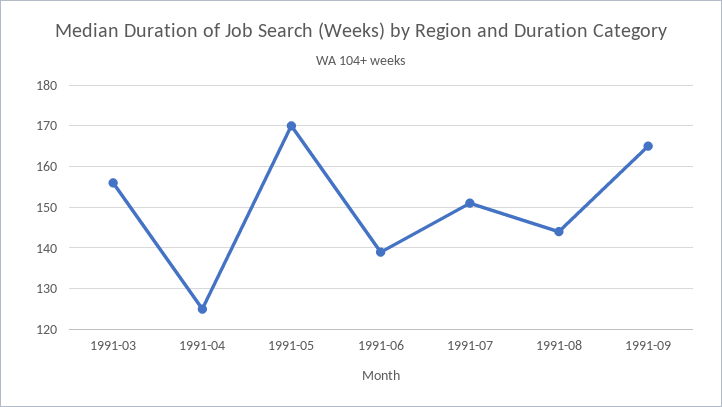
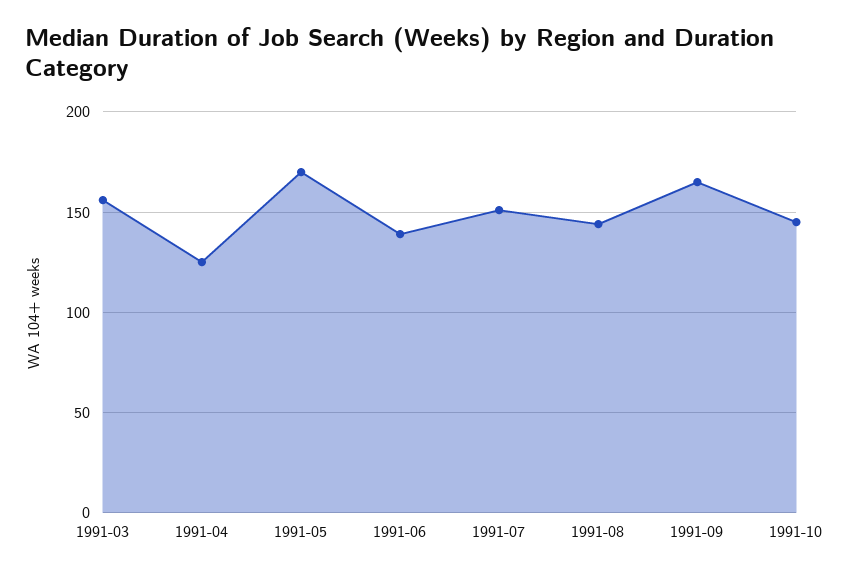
1991-10: none -> 145

